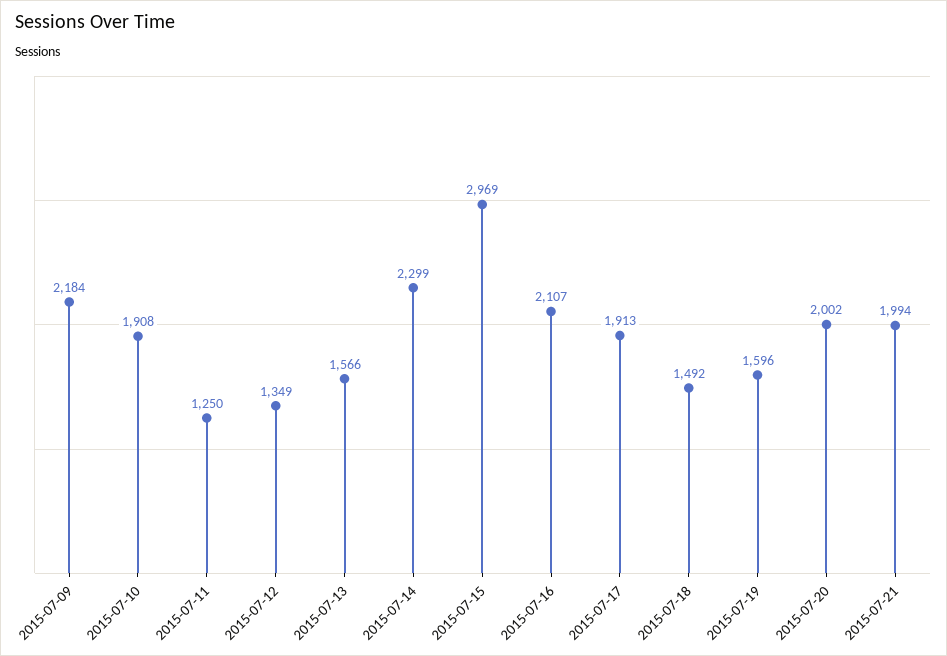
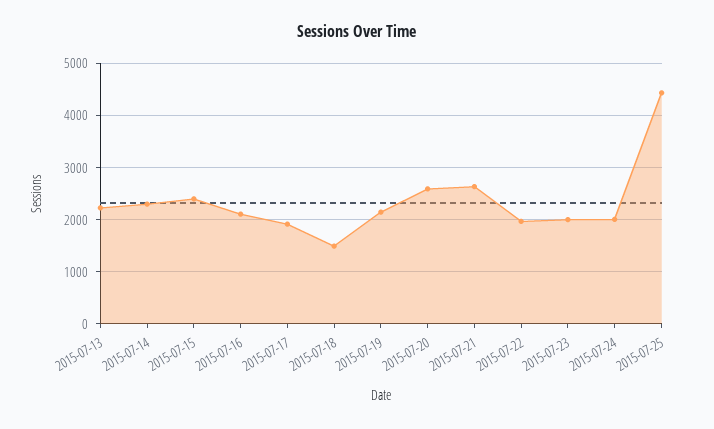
2015-07-09: 2184 -> none
2015-07-10: 1908 -> none
2015-07-11: 1250 -> none
2015-07-12: 1349 -> none
2015-07-13: 1566 -> 2200
2015-07-15: 2969 -> 2400
2015-07-19: 1596 -> 2200
2015-07-20: 2002 -> 2600
2015-07-21: 1994 -> 2600
2015-07-22: none -> 2000
2015-07-23: none -> 2000
2015-07-24: none -> 2000
2015-07-25: none -> 4400

